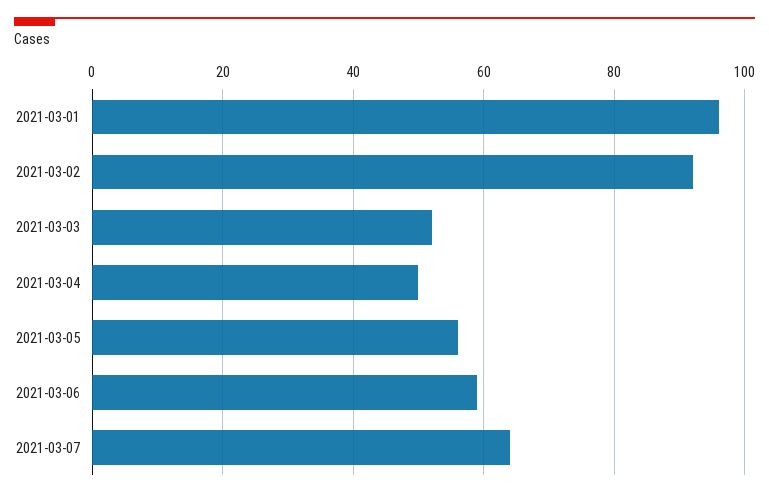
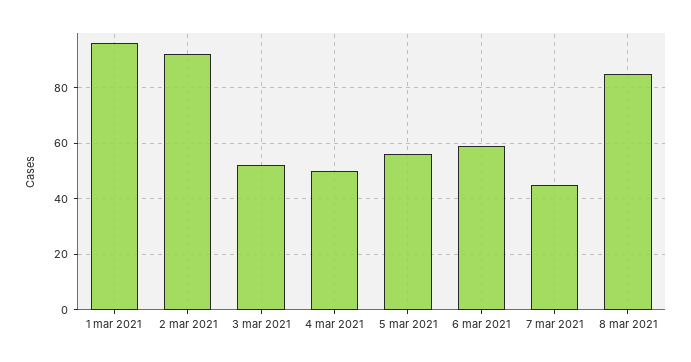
2021-03-07: 65 -> 45
8 mar 2021: none -> 85

